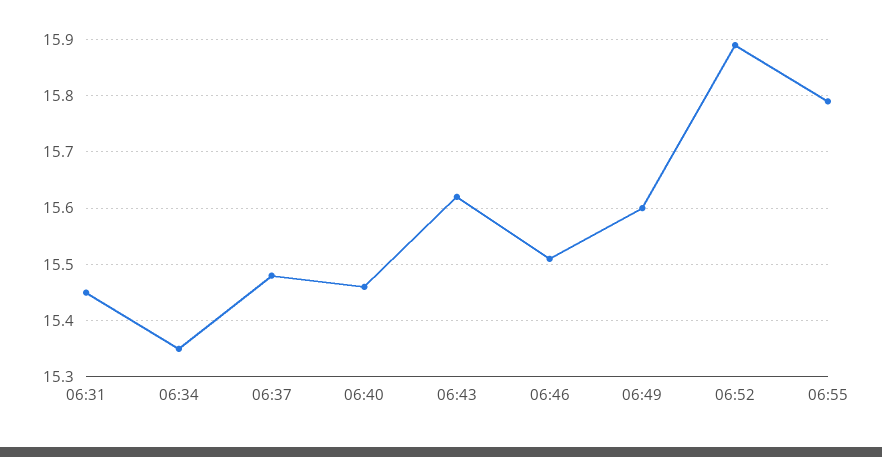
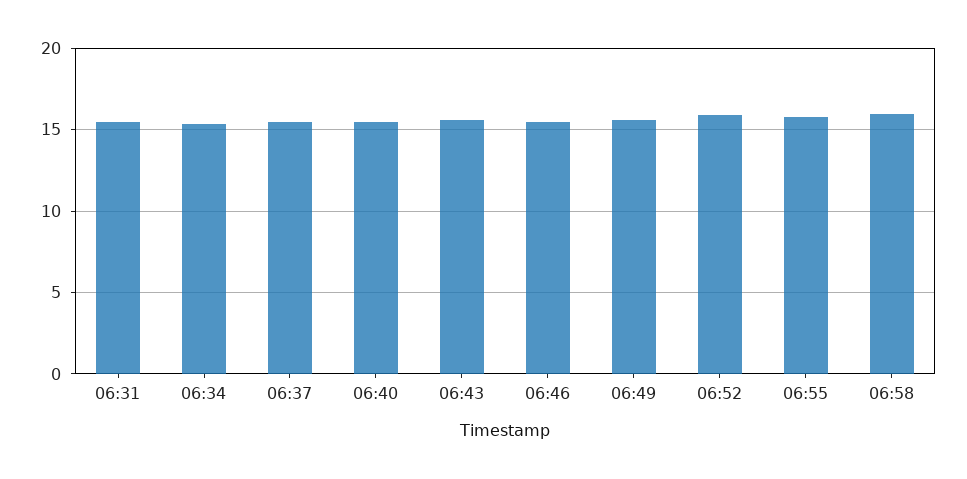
06:58: none -> 16

